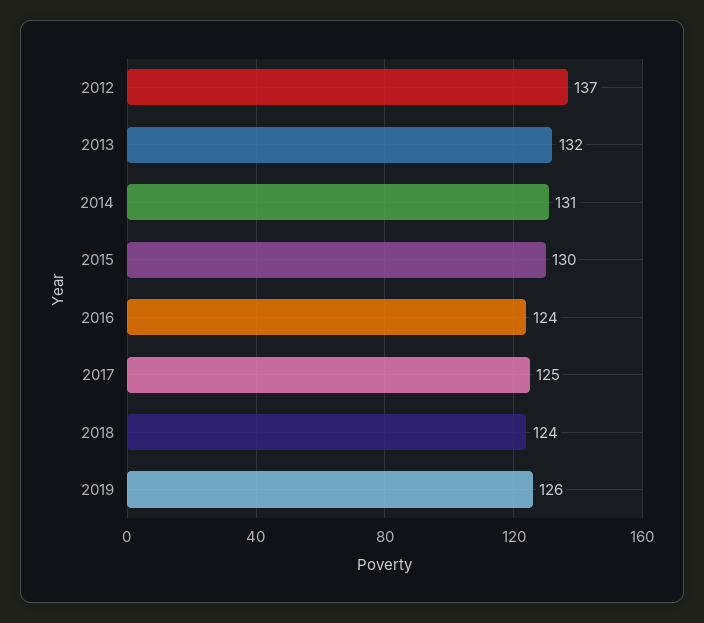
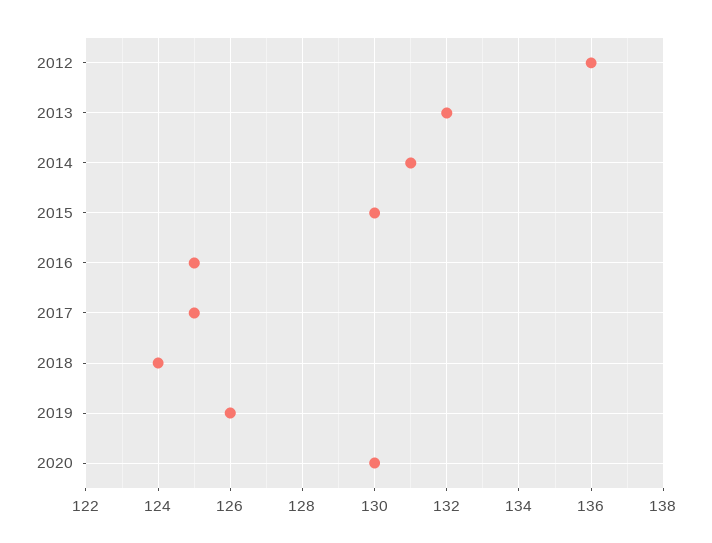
2012: 137 -> 136
2016: 124 -> 125
2020: none -> 130

